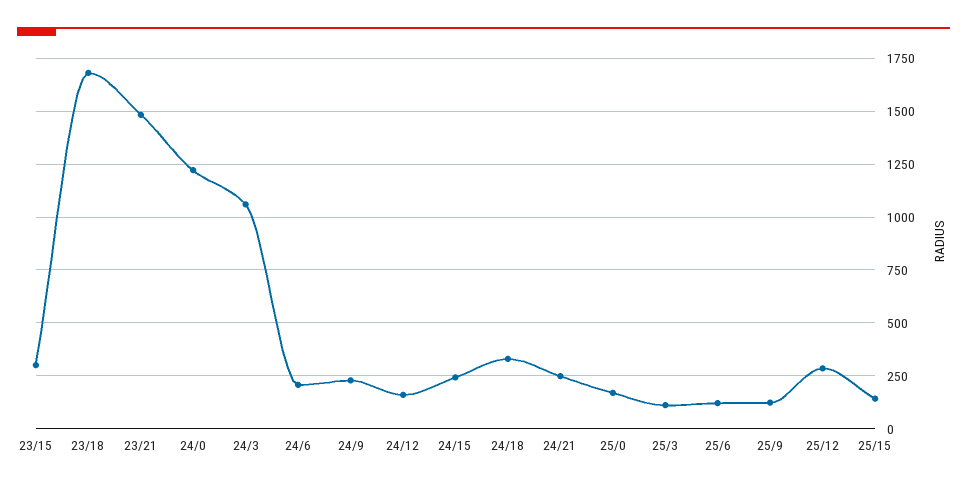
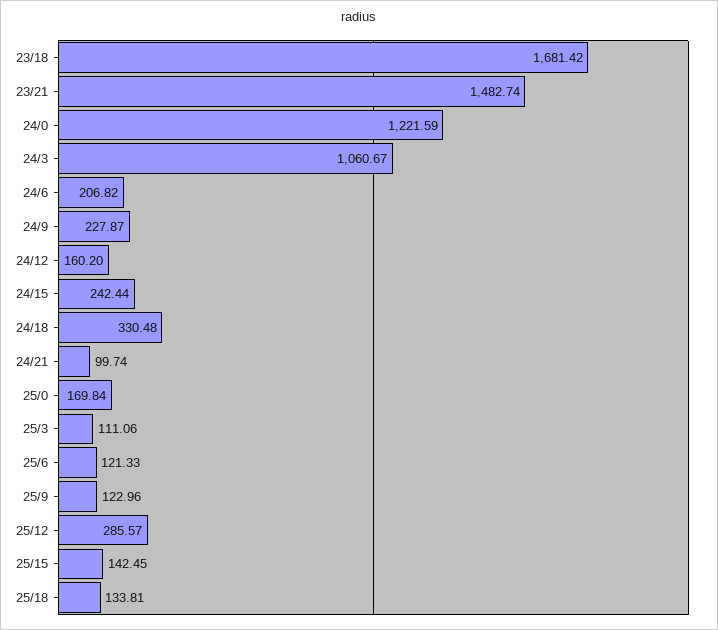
23/15: 300 -> none
24/21: 250 -> 99.74
25/18: none -> 133.81

